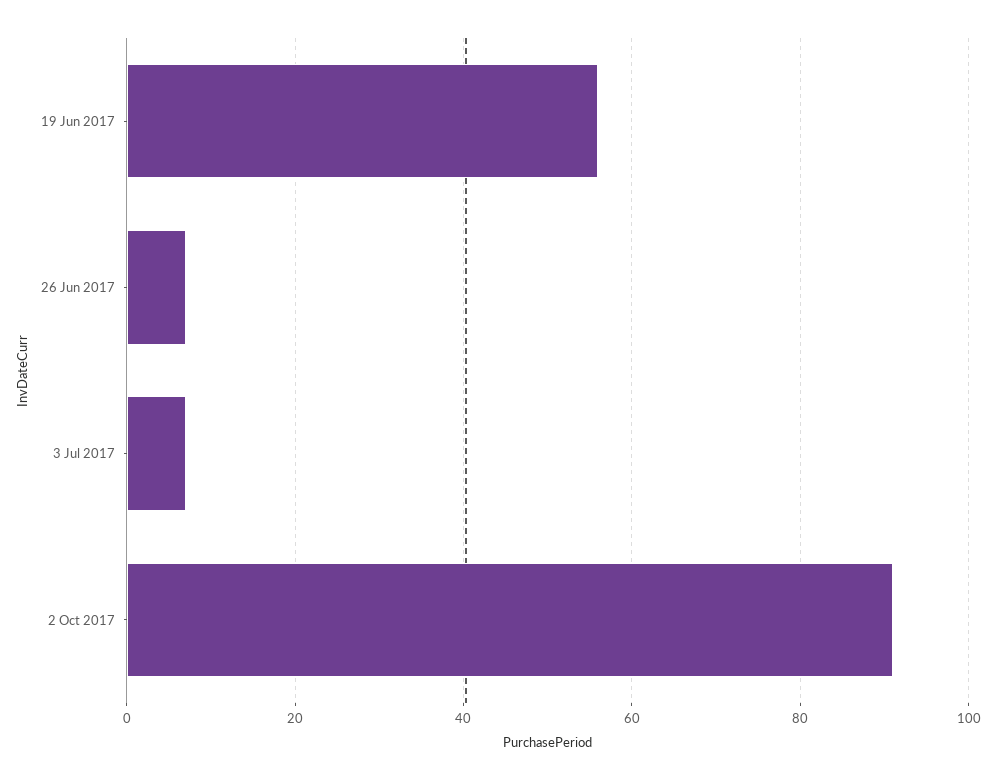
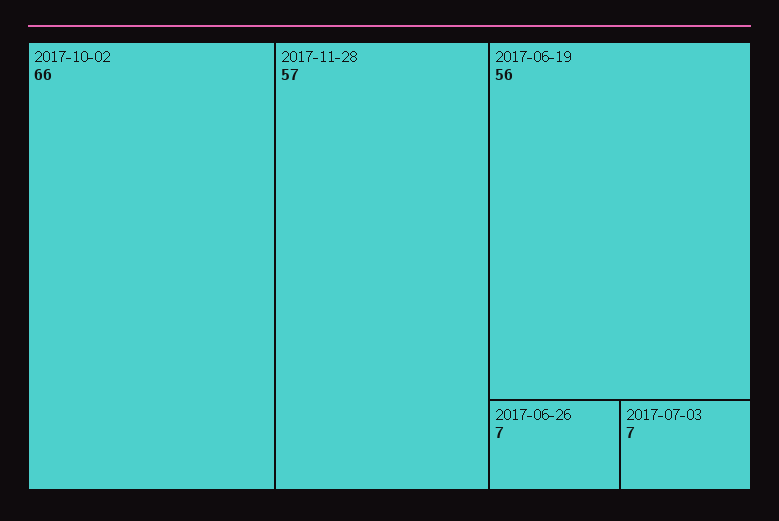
2 Oct 2017: 90 -> 66
2017-11-28: none -> 57

